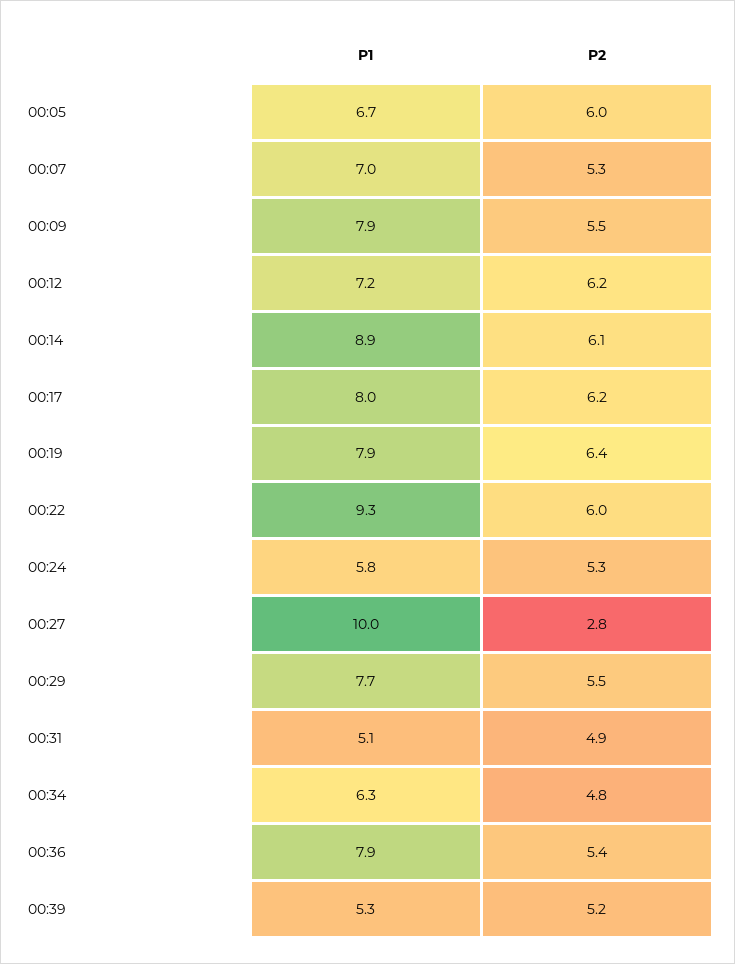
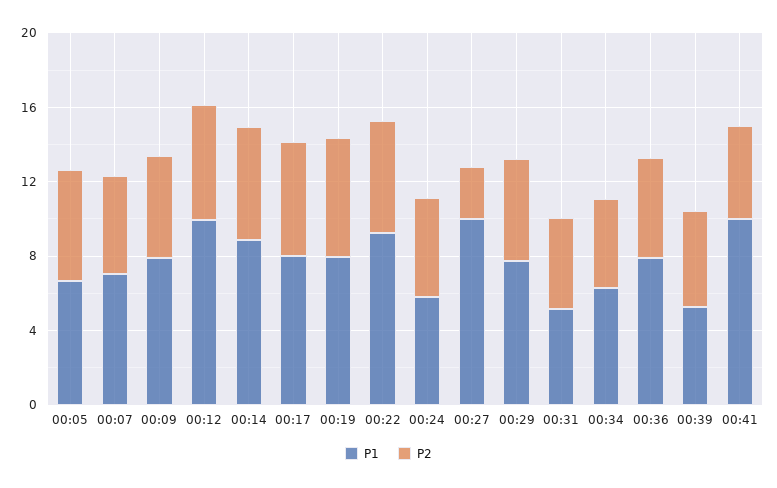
P1, 00:12: 7.2 -> 10
P1, 00:41: none -> 10
P2, 00:41: none -> 5

